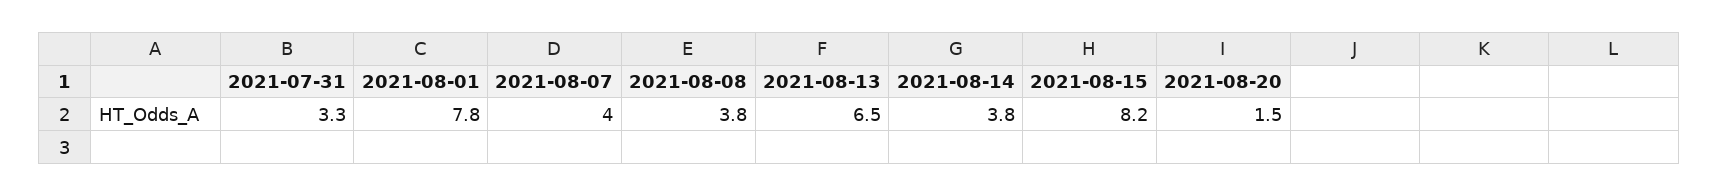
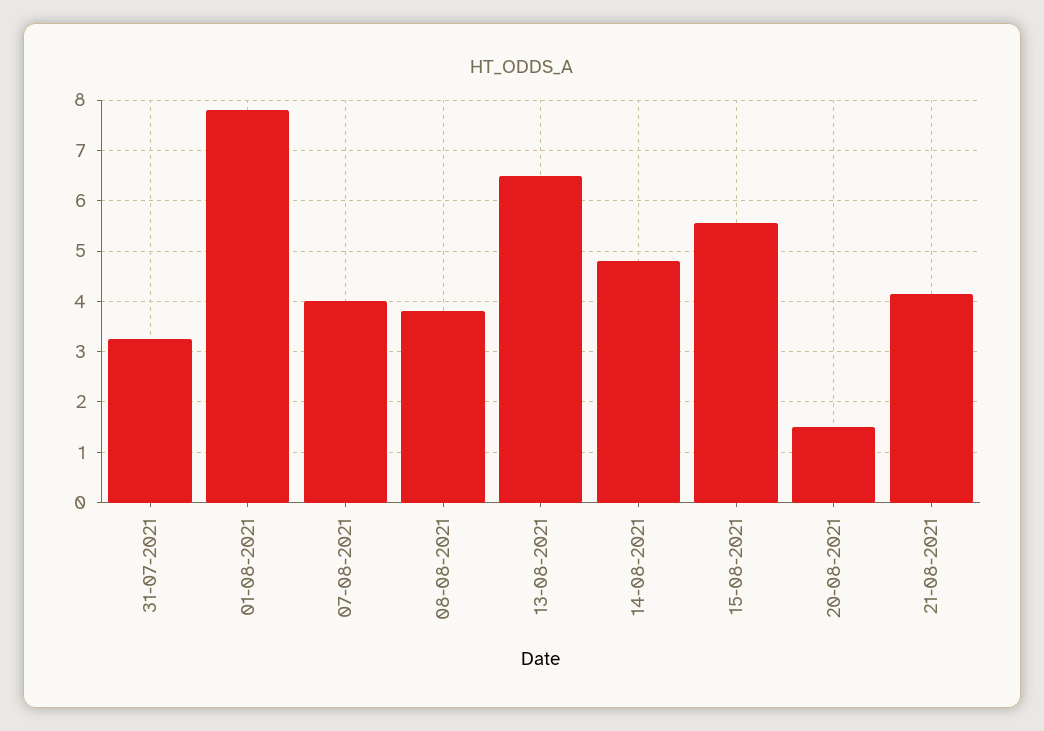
2021-08-14: 3.8 -> 4.8
2021-08-15: 8.2 -> 5.6
21-08-2021: none -> 4.2

